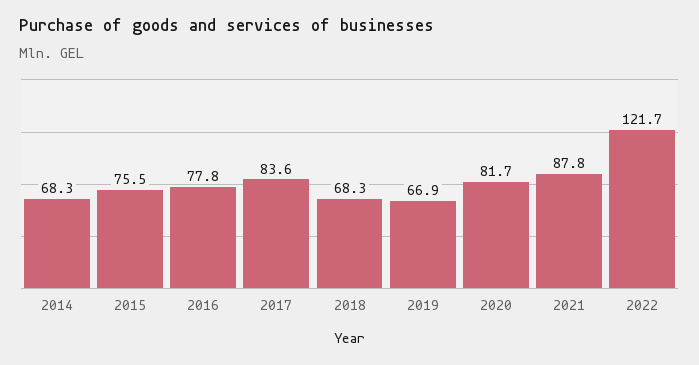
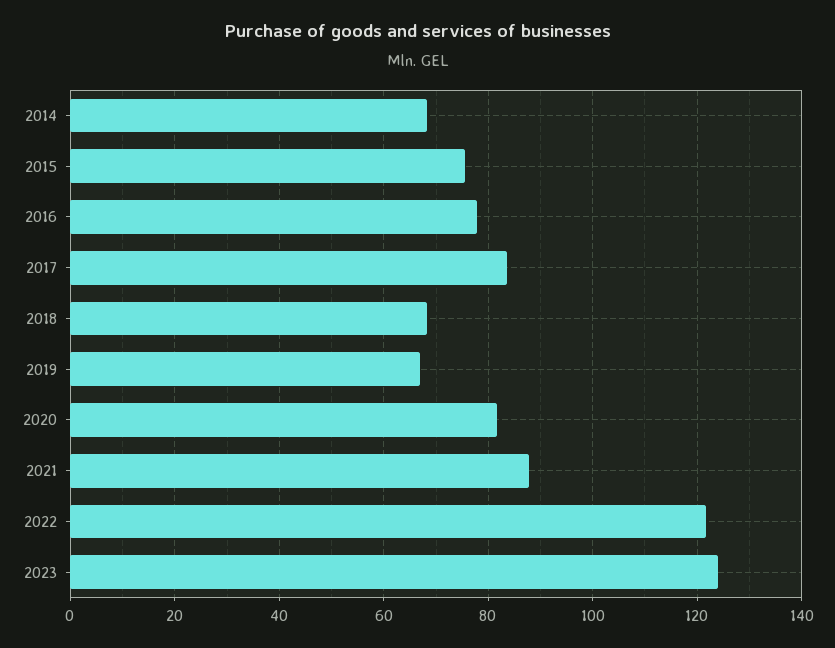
2023: none -> 124

